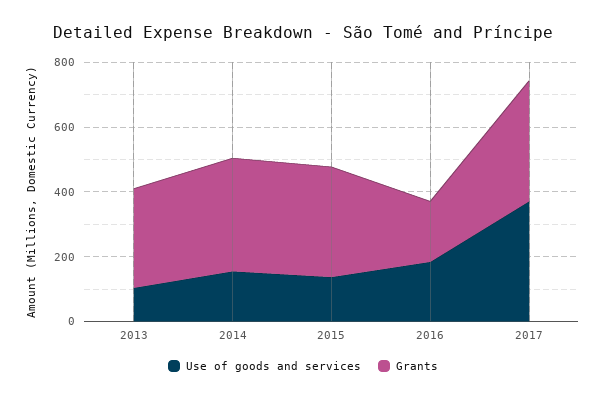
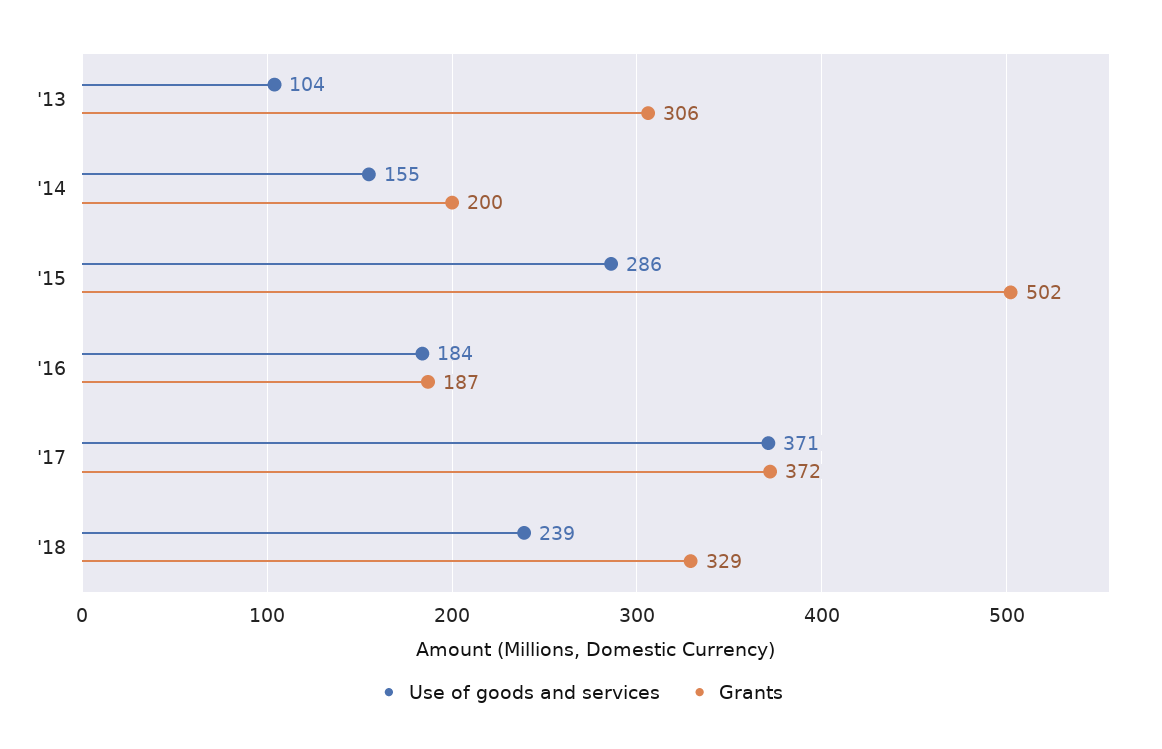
Grants, 2014: 350 -> 200
Use of goods and services, 2015: 150 -> 286
Grants, 2015: 350 -> 502
Use of goods and services, '18: none -> 239
Grants, '18: none -> 329

